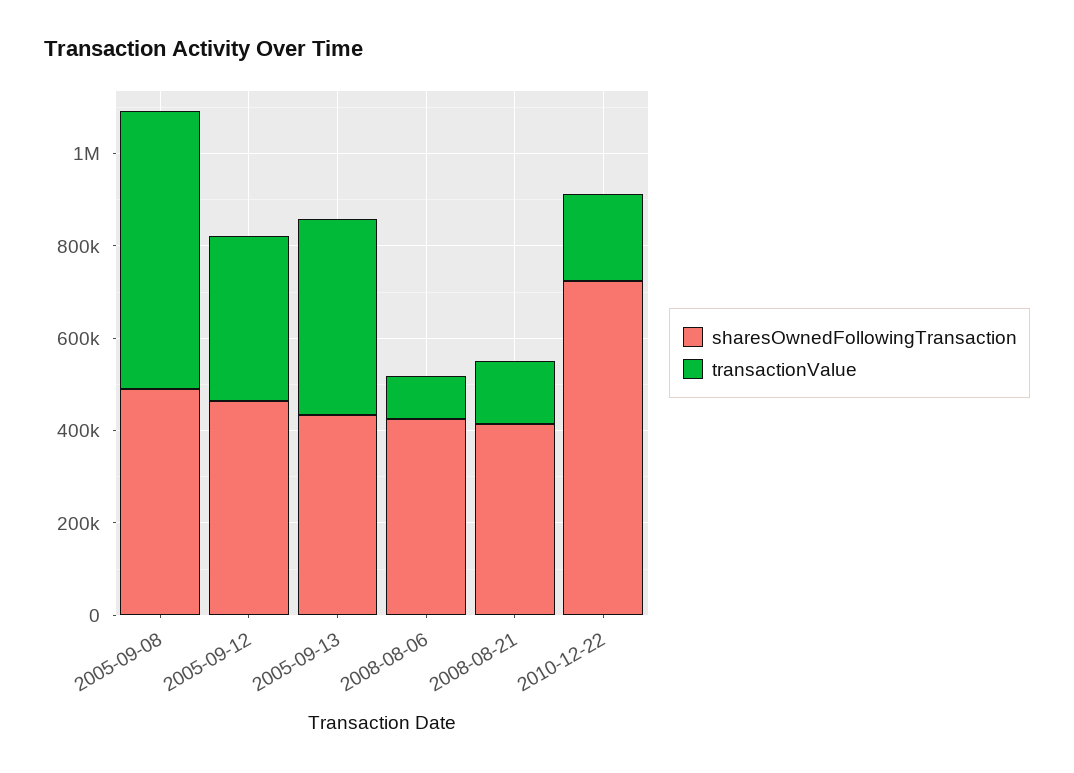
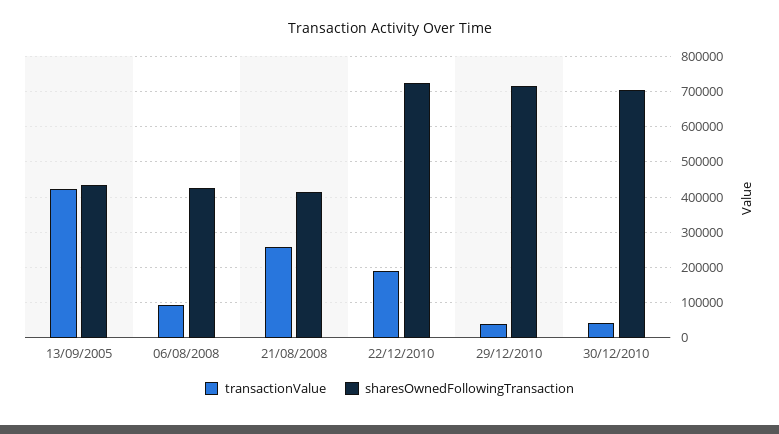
sharesOwnedFollowingTransaction, 2005-09-08: 500000 -> none
transactionValue, 2005-09-08: 600000 -> none
sharesOwnedFollowingTransaction, 2005-09-12: 450000 -> none
transactionValue, 2005-09-12: 350000 -> none
transactionValue, 2008-08-21: 150000 -> 260000
transactionValue, 29/12/2010: none -> 40000
sharesOwnedFollowingTransaction, 29/12/2010: none -> 720000
transactionValue, 30/12/2010: none -> 40000
sharesOwnedFollowingTransaction, 30/12/2010: none -> 700000

